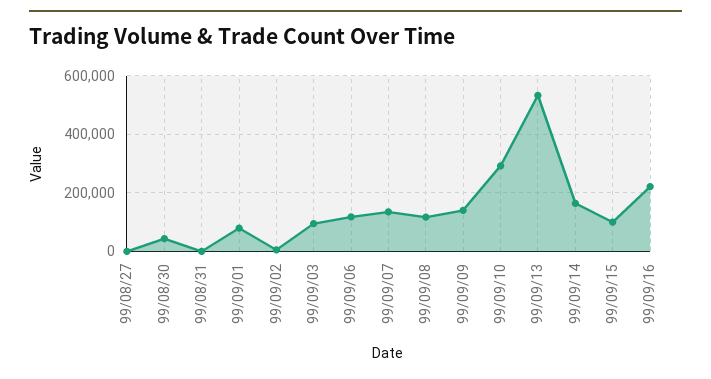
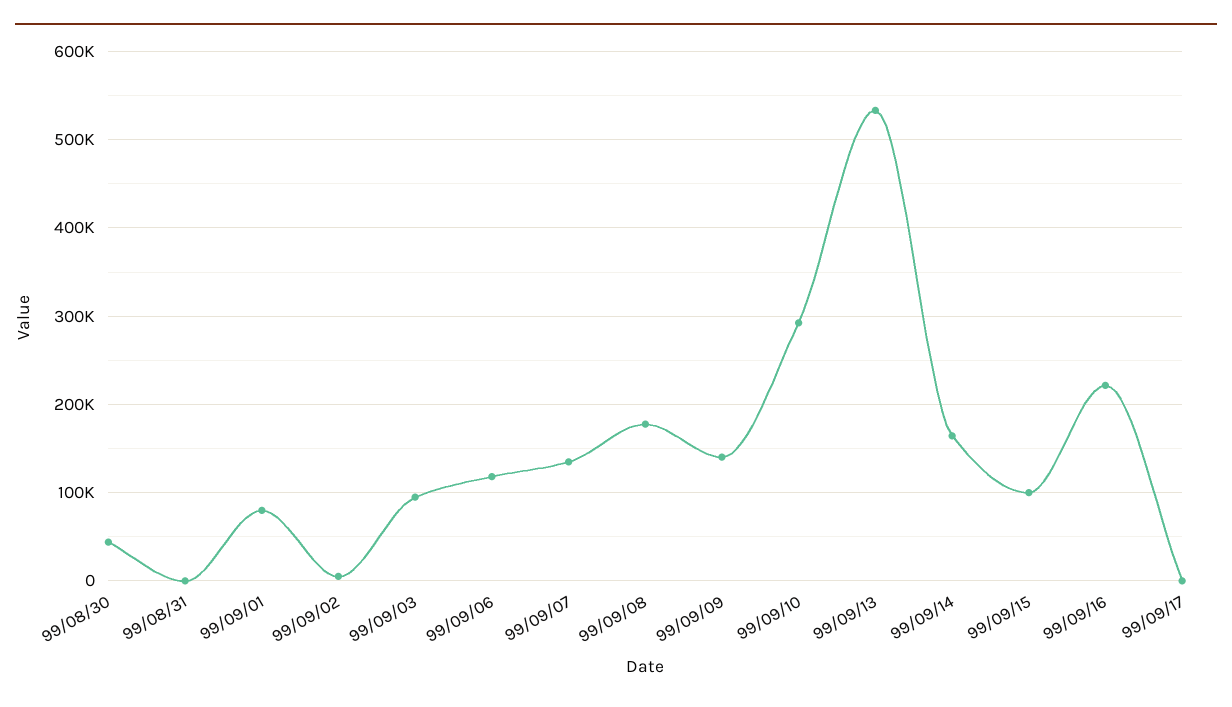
99/08/27: 0 -> none
99/09/08: 125000 -> 180000
99/09/17: none -> 0

